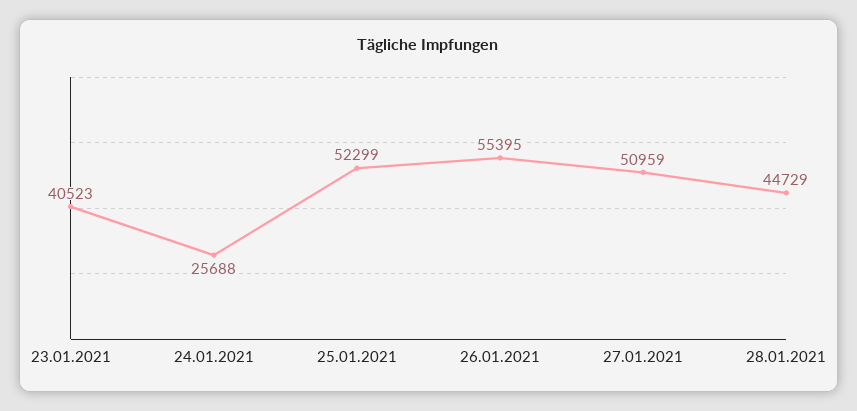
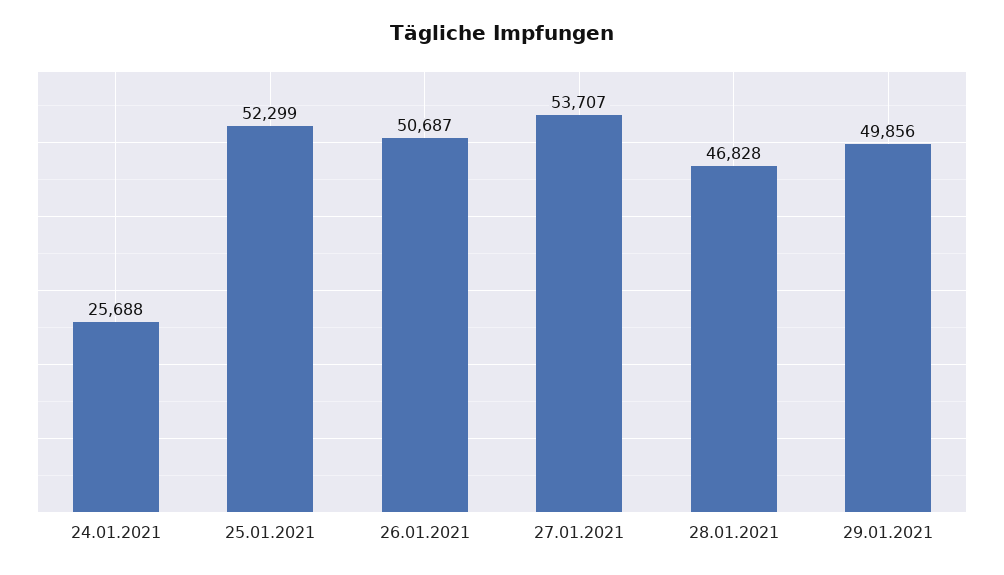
23.01.2021: 40523 -> none
26.01.2021: 55395 -> 50687
27.01.2021: 50959 -> 53707
28.01.2021: 44729 -> 46828
29.01.2021: none -> 49856

